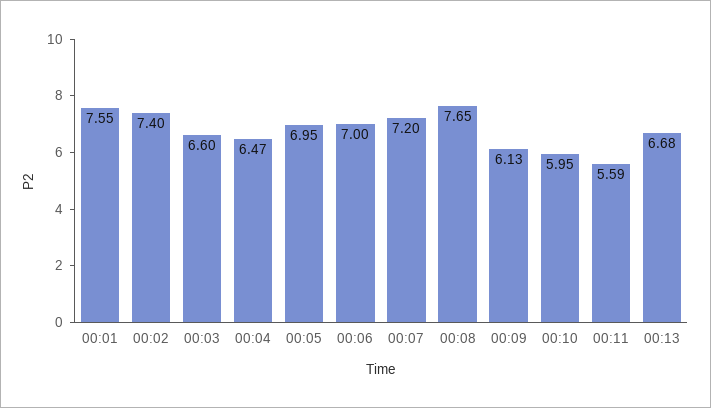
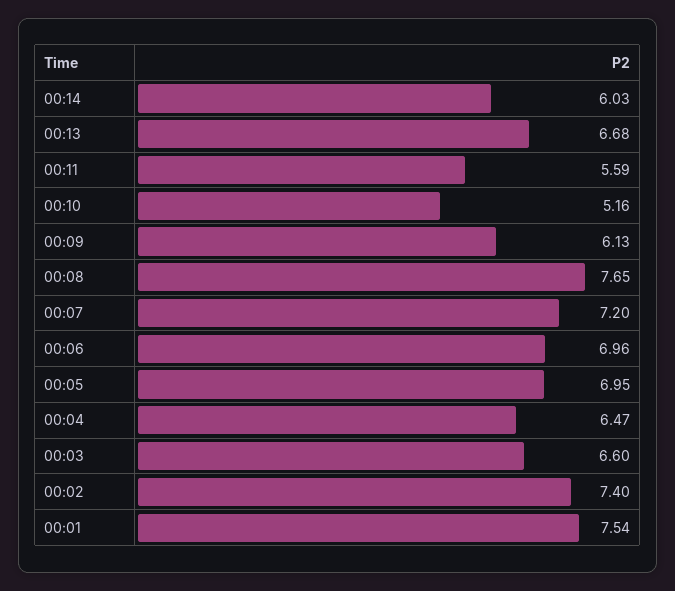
00:01: 7.55 -> 7.54
00:06: 7 -> 6.96
00:10: 5.95 -> 5.16
00:14: none -> 6.03

